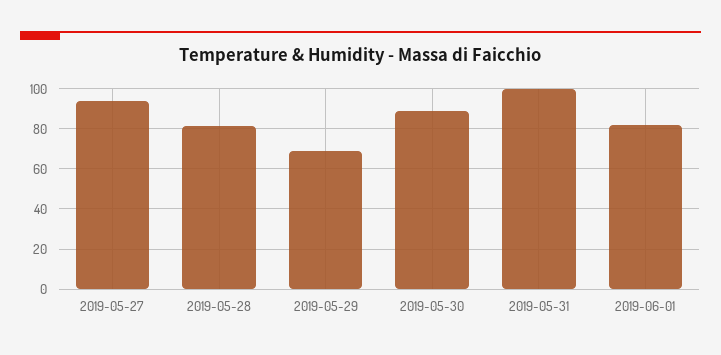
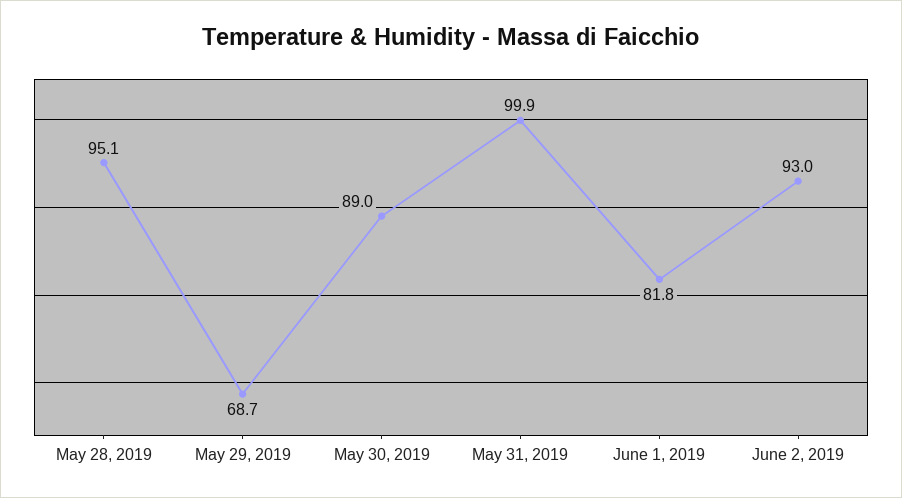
2019-05-27: 95 -> none
2019-05-28: 80 -> 95.1
June 2, 2019: none -> 93

